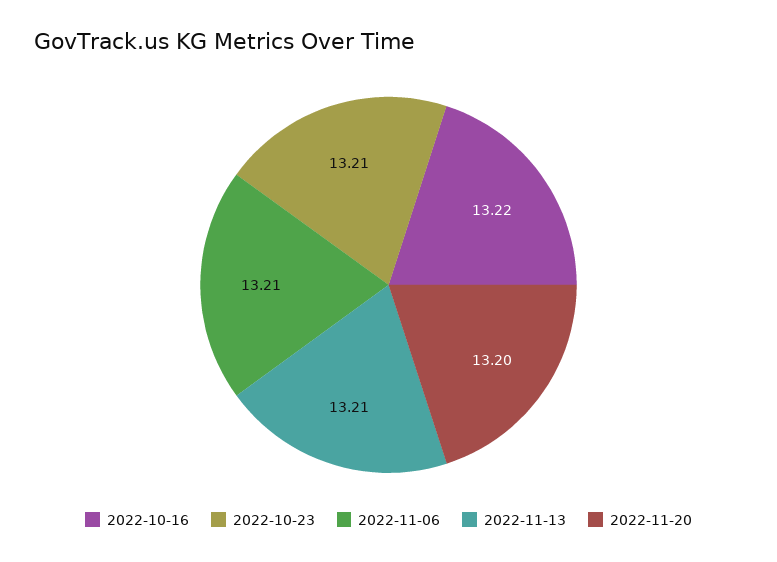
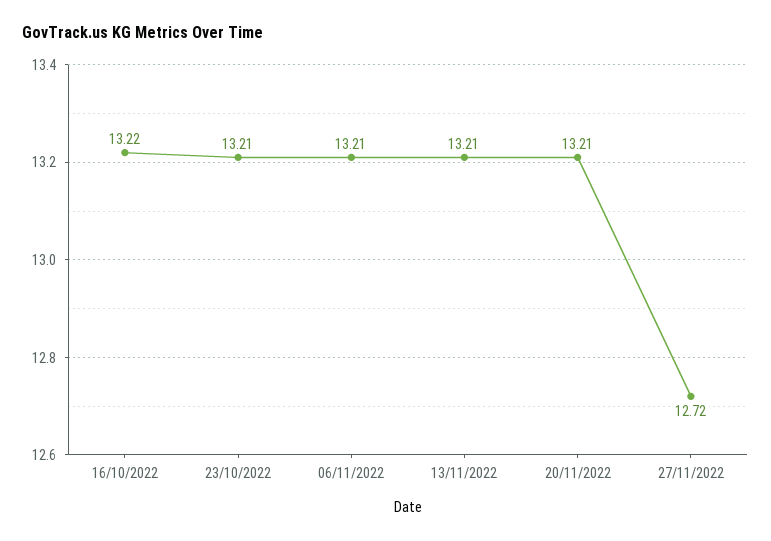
2022-11-20: 13.2 -> 13.21
27/11/2022: none -> 12.72

